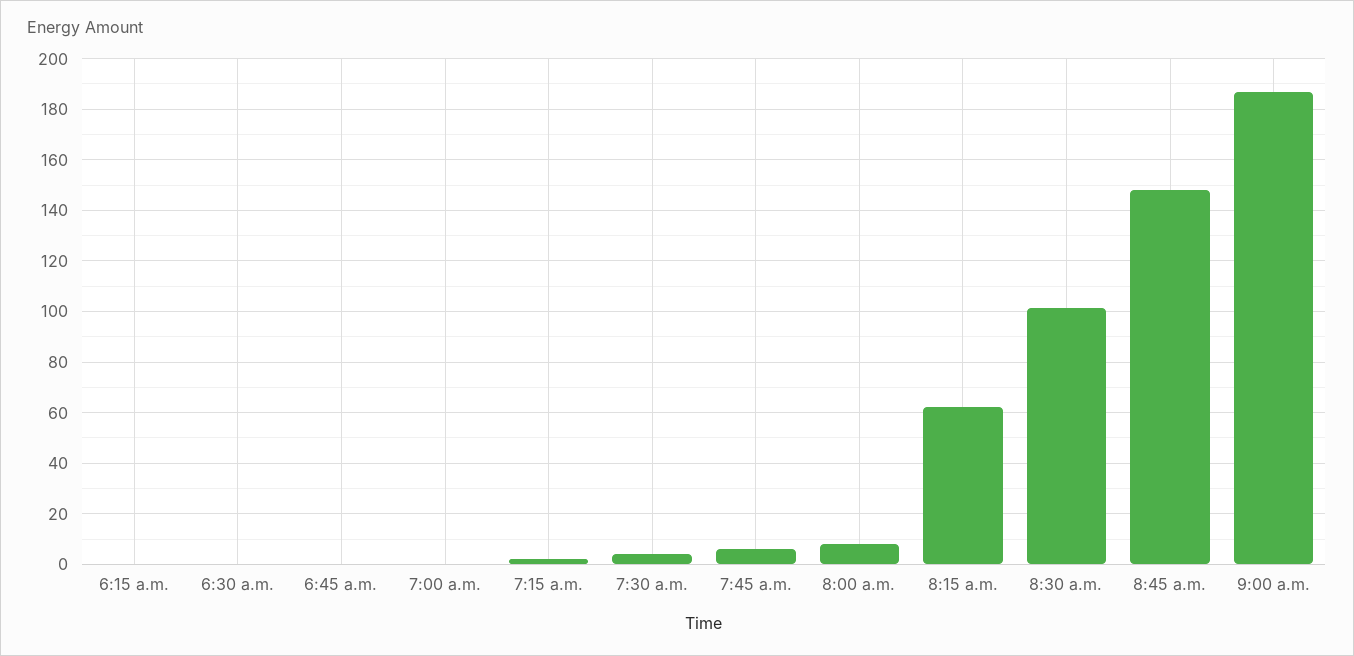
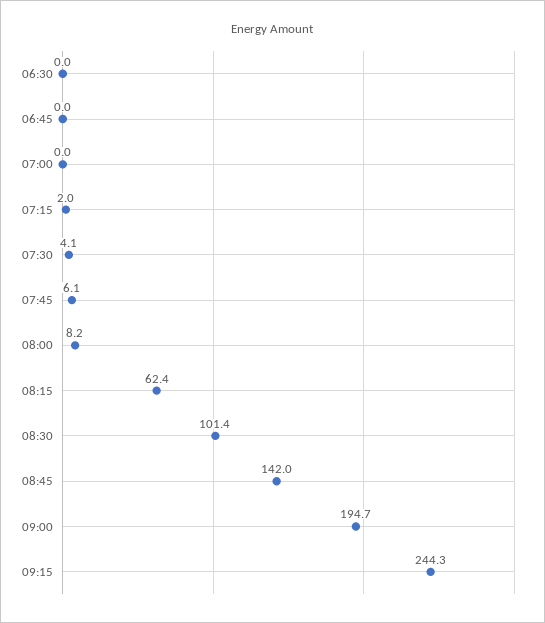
6:15 a.m.: 0 -> none
8:45 a.m.: 147.5 -> 142
9:00 a.m.: 187.5 -> 194.7
09:15: none -> 244.3

